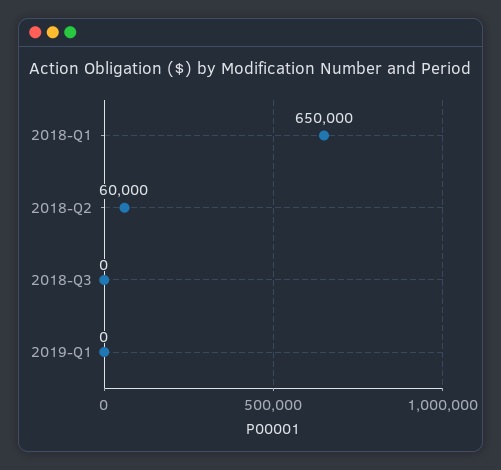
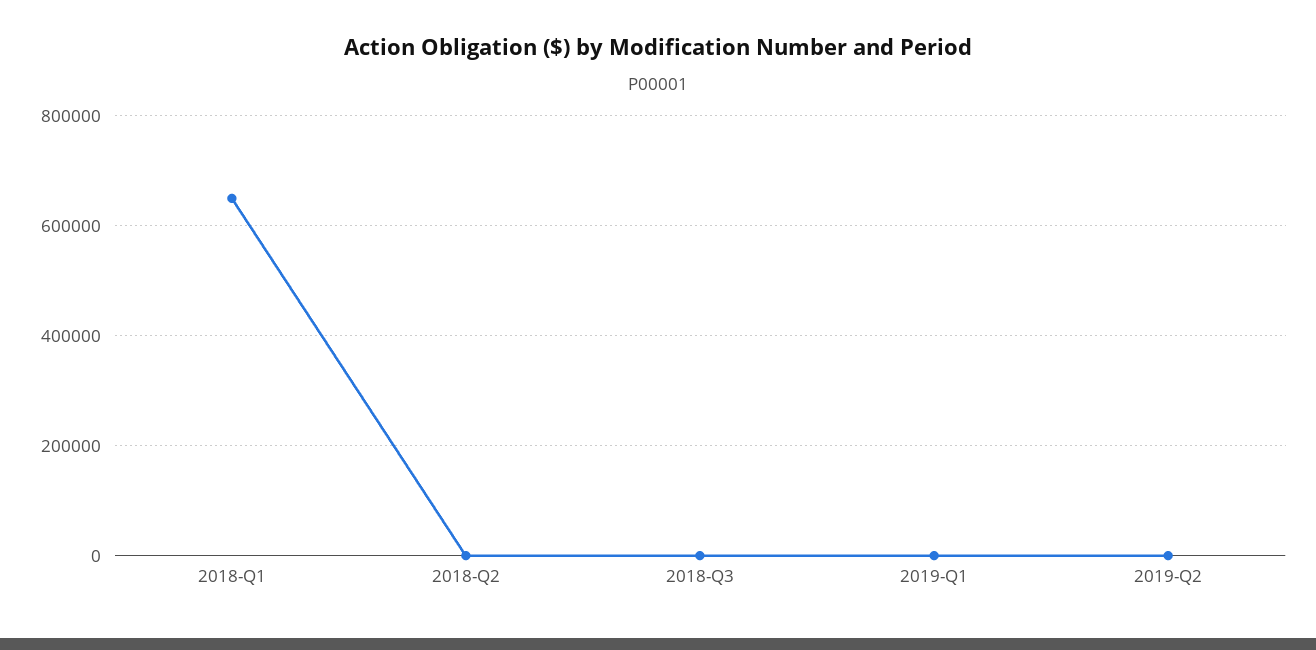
2018-Q2: 60000 -> 0
2019-Q2: none -> 0

